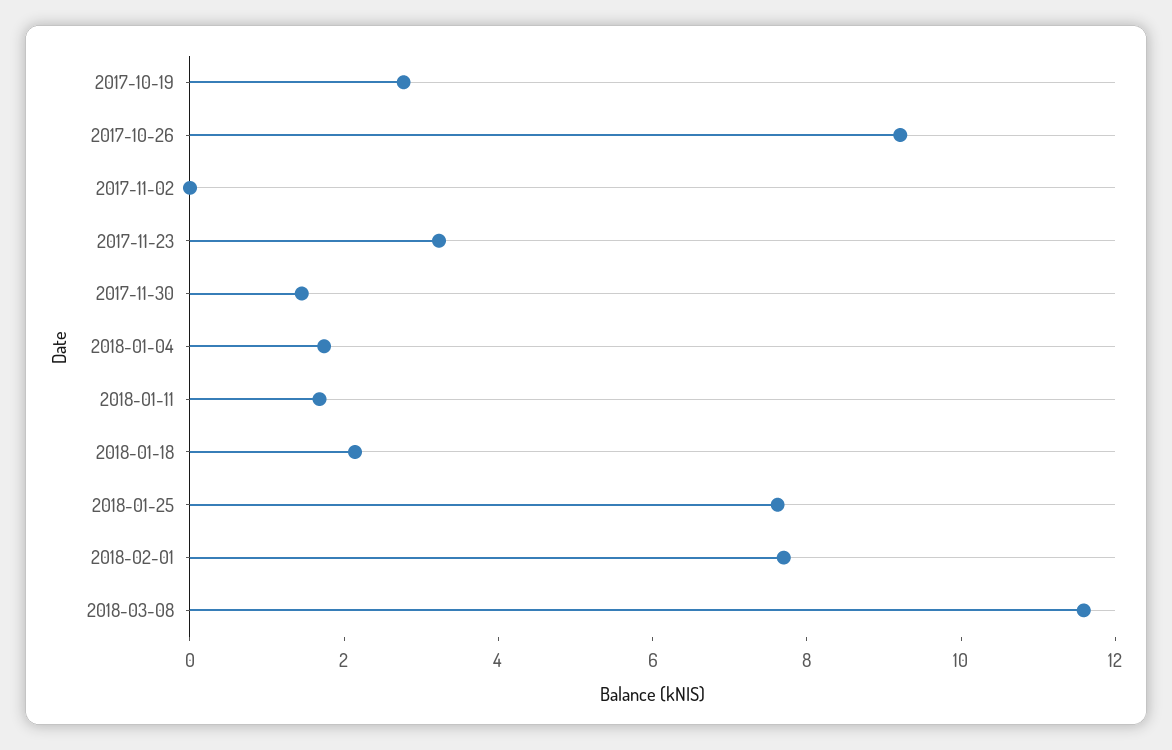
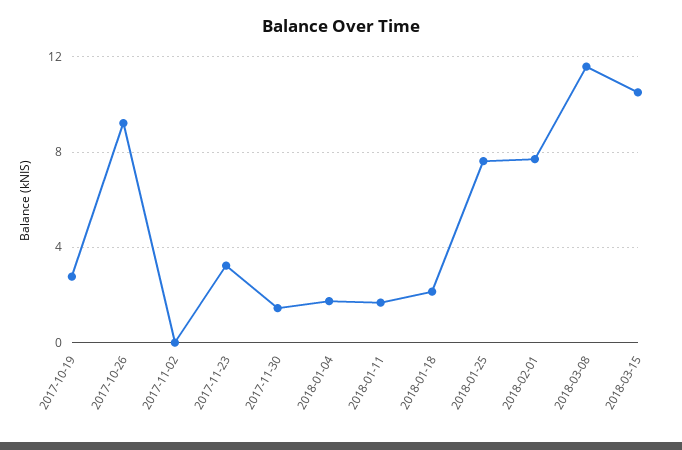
2018-03-15: none -> 10.5

